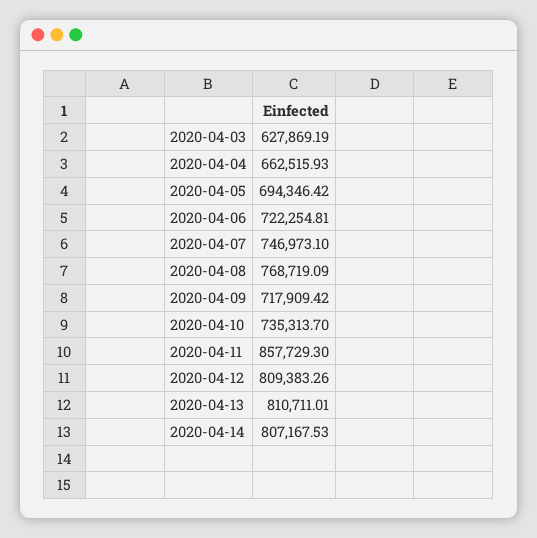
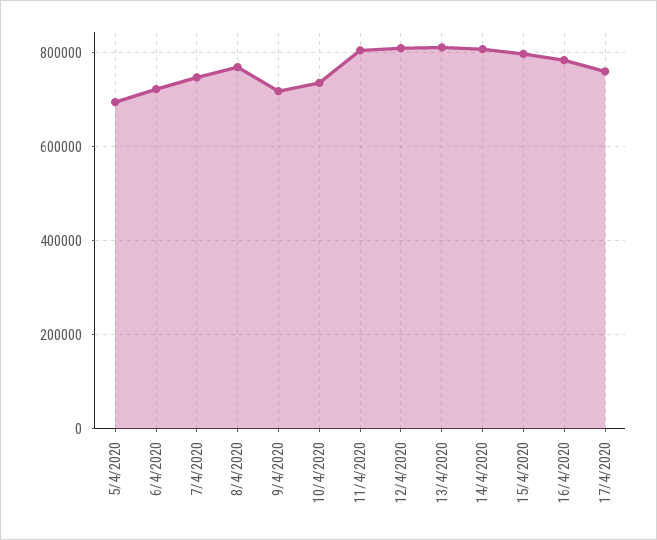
2020-04-03: 627869.19 -> none
2020-04-04: 662515.93 -> none
2020-04-11: 857729.3 -> 800000
15/4/2020: none -> 800000
16/4/2020: none -> 780000
17/4/2020: none -> 760000

